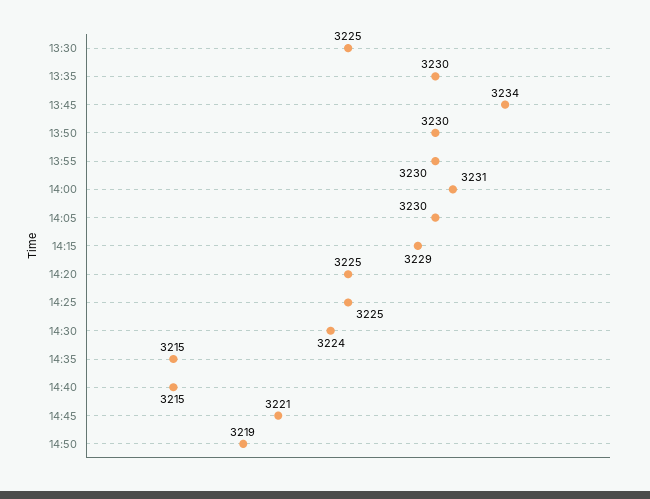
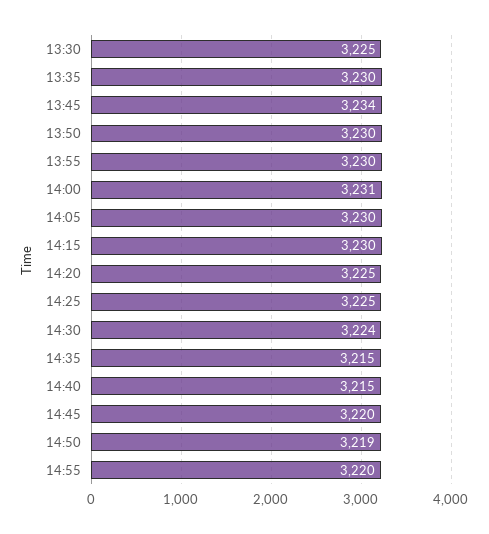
14:15: 3229 -> 3230
14:45: 3221 -> 3220
14:55: none -> 3220

